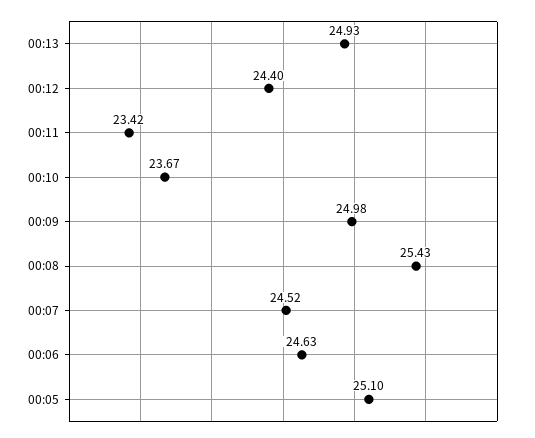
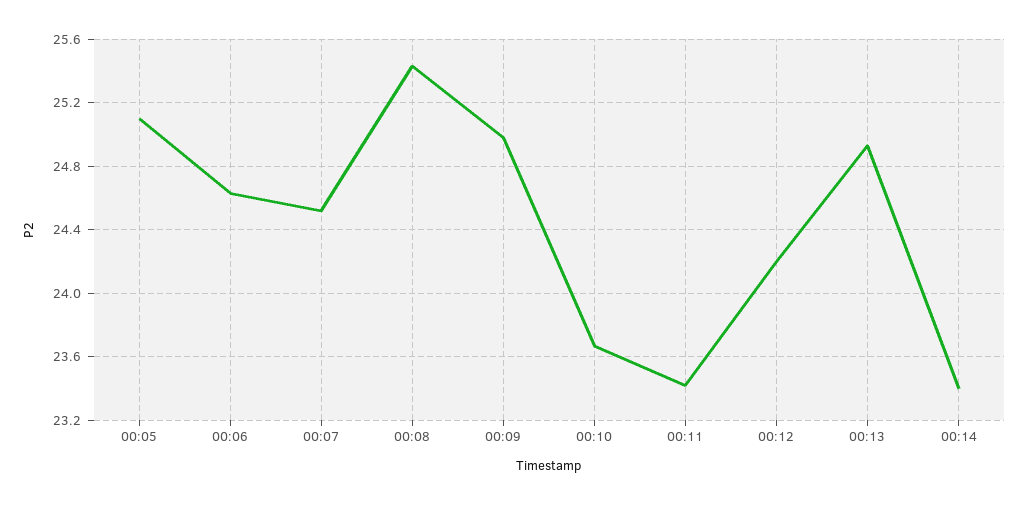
00:12: 24.4 -> 24.2
00:14: none -> 23.4

